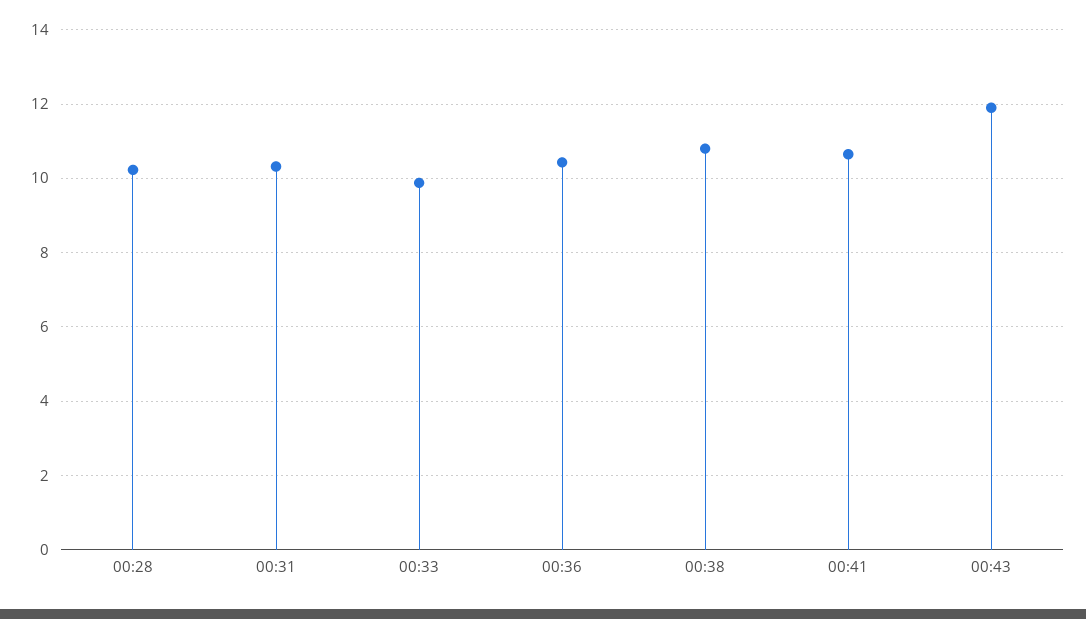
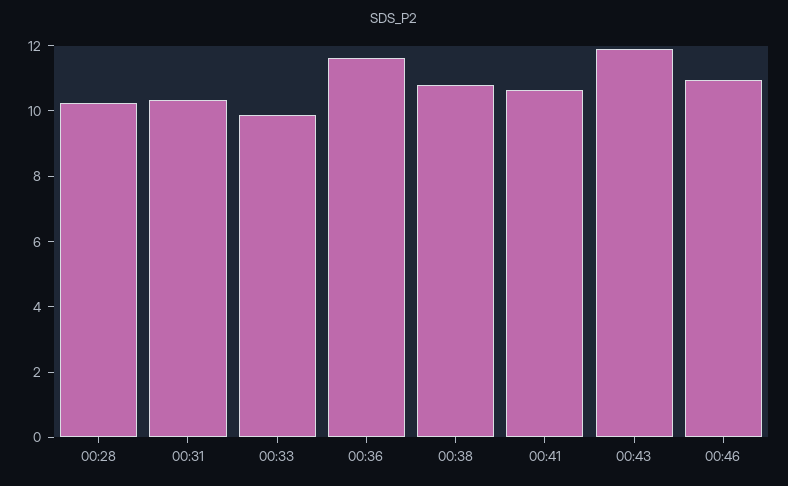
00:36: 10.4 -> 11.5
00:46: none -> 11

